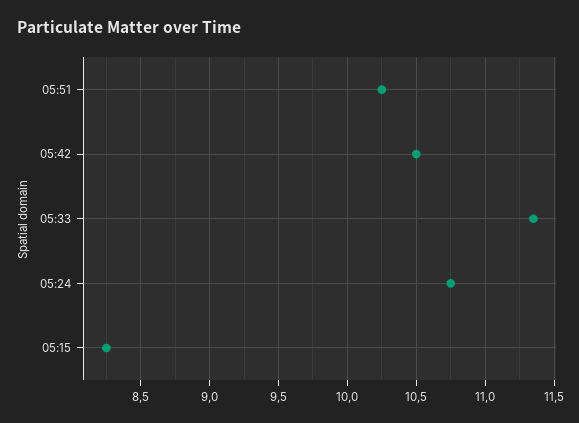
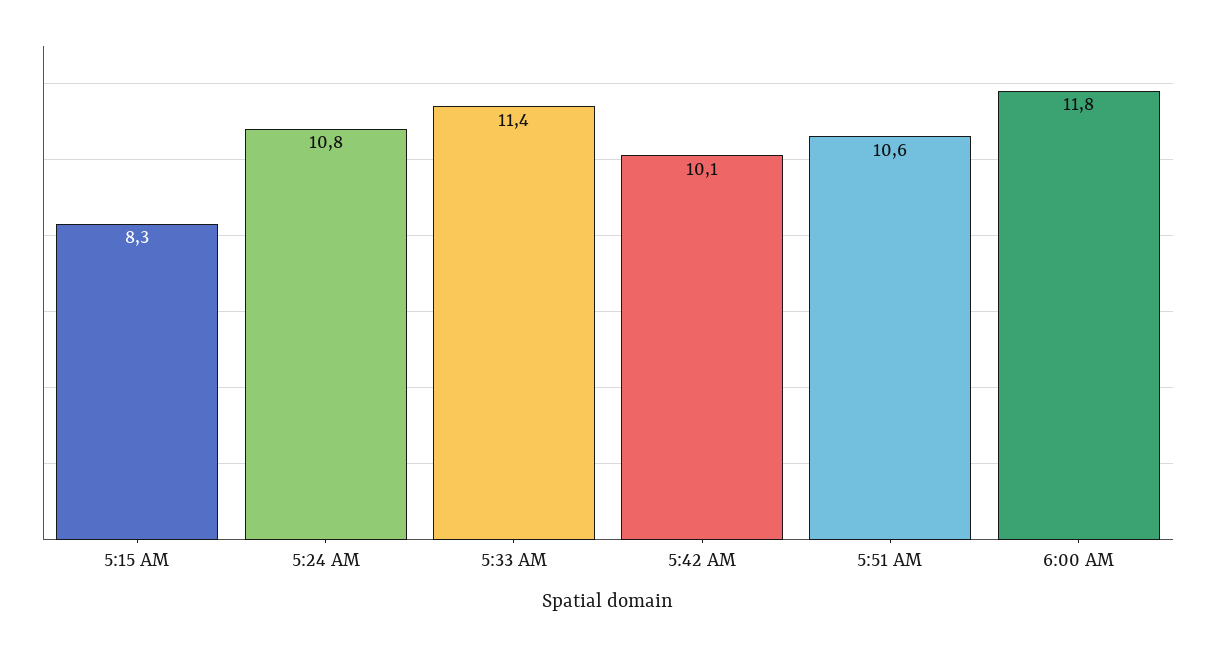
05:51: 10.25 -> 10.6
05:42: 10.5 -> 10.1
6:00 AM: none -> 11.8

